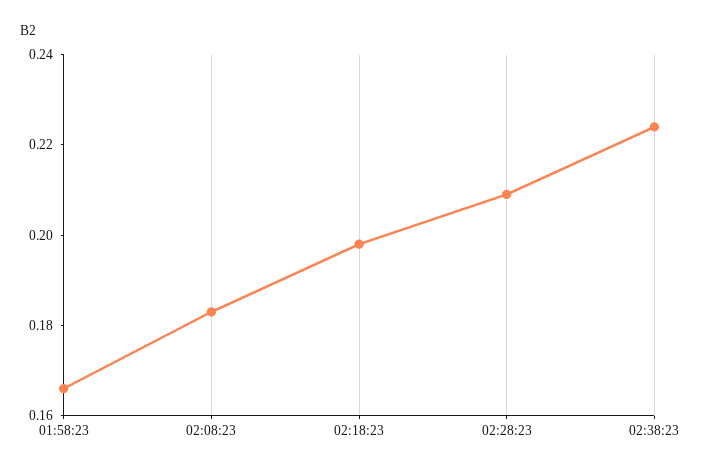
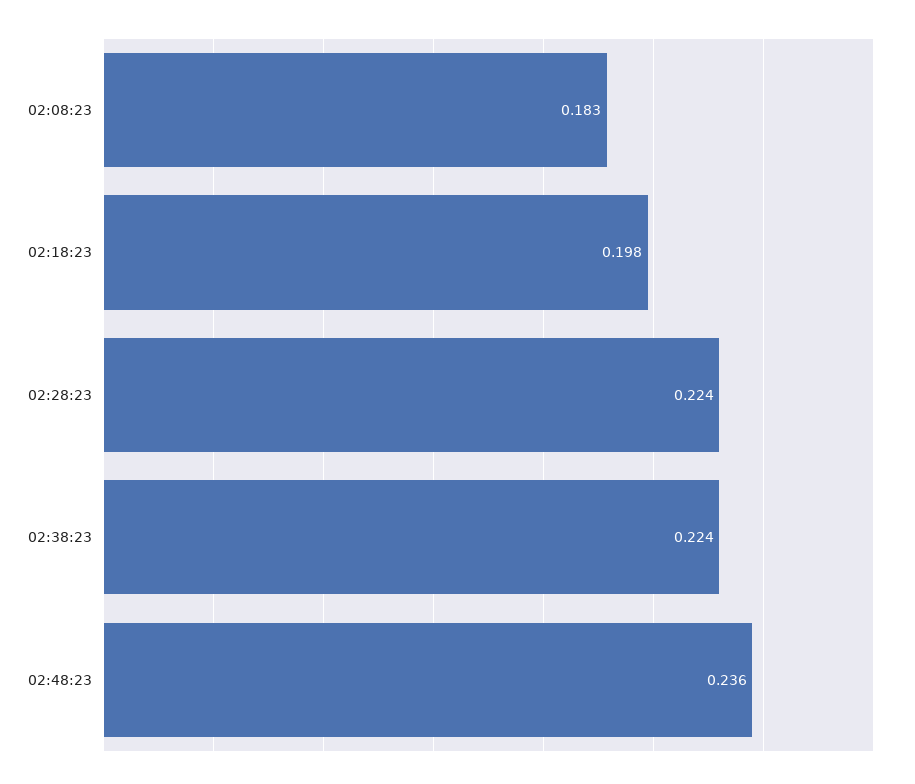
01:58:23: 0.165 -> none
02:28:23: 0.21 -> 0.224
02:48:23: none -> 0.236

